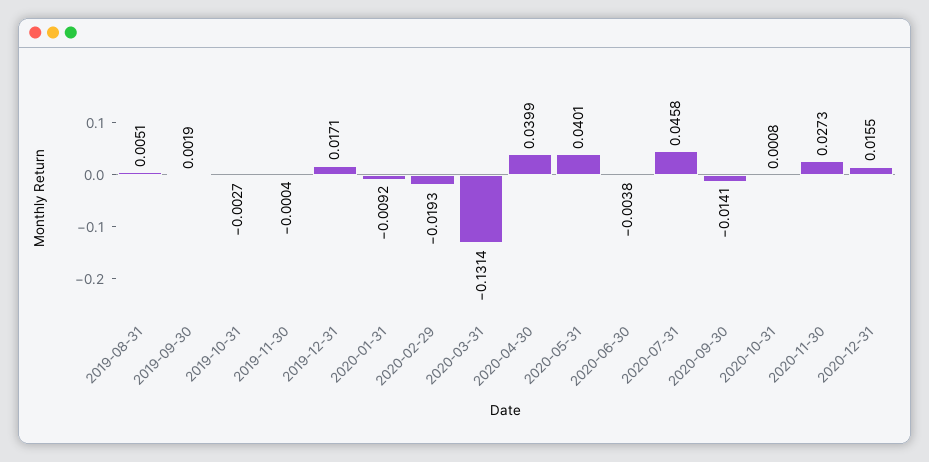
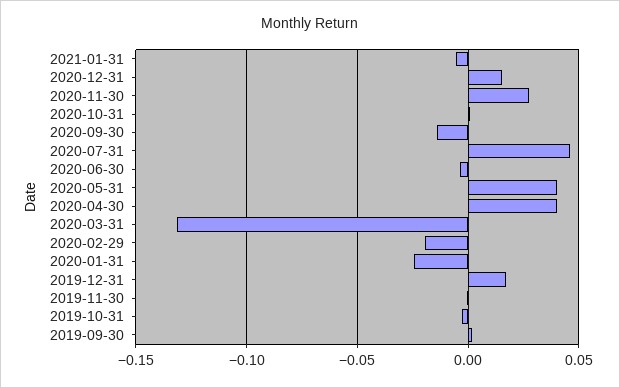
2019-08-31: 0.0051 -> none
2020-01-31: -0.0092 -> -0.025
2021-01-31: none -> -0.005

